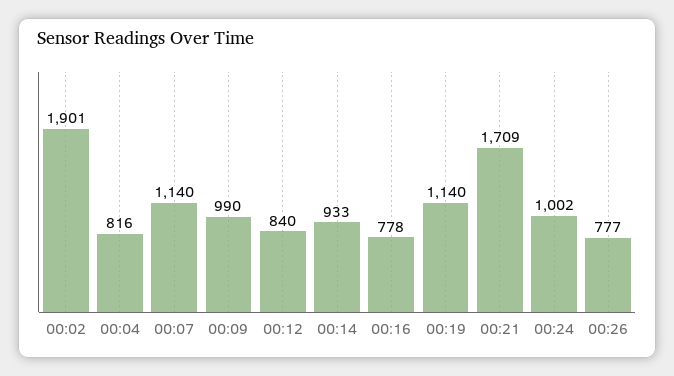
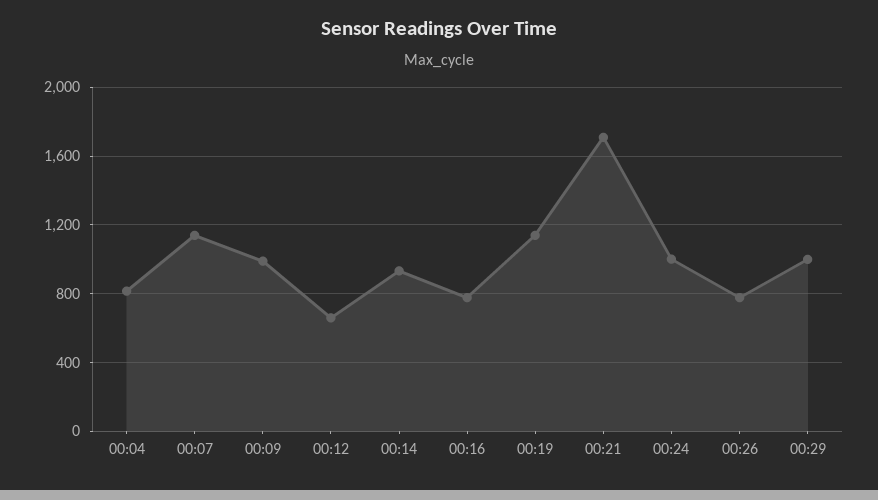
00:02: 1901 -> none
00:12: 840 -> 650
00:29: none -> 1000

